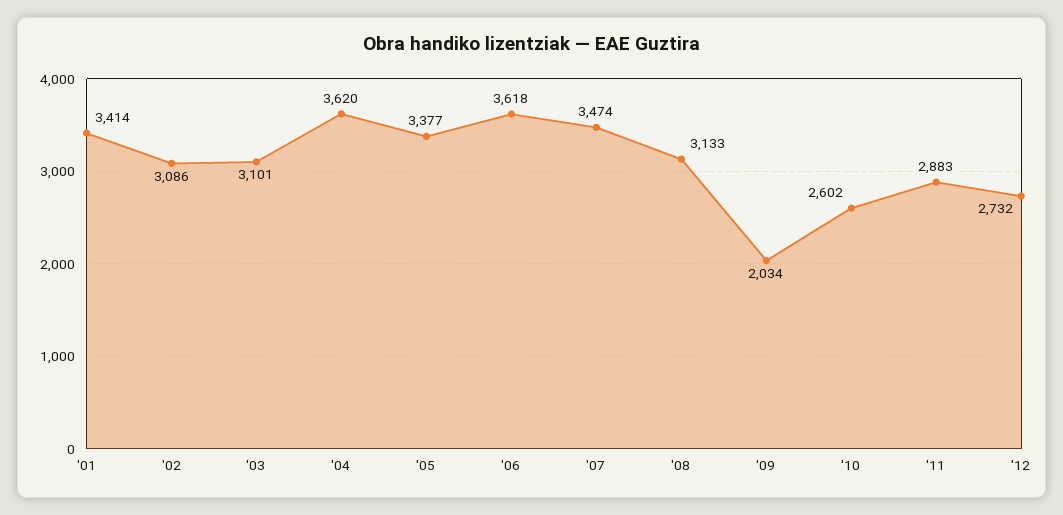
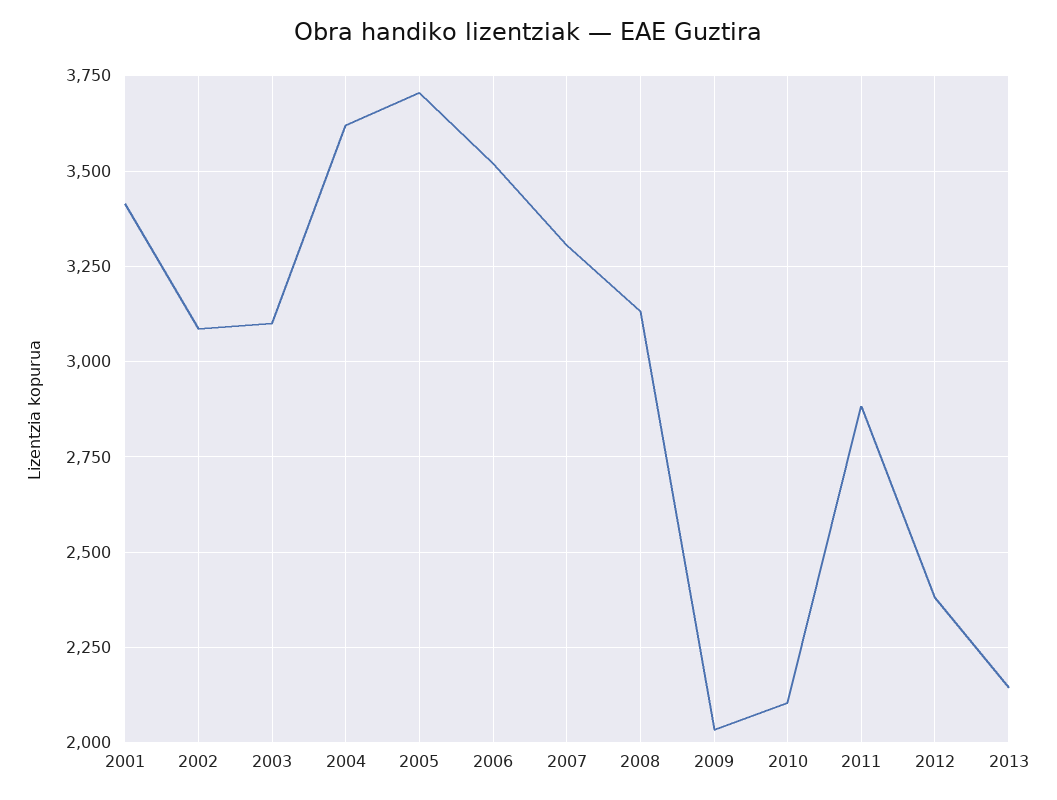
'05: 3377 -> 3700
'06: 3618 -> 3525
'07: 3474 -> 3300
'10: 2602 -> 2100
'12: 2732 -> 2375
2013: none -> 2150

